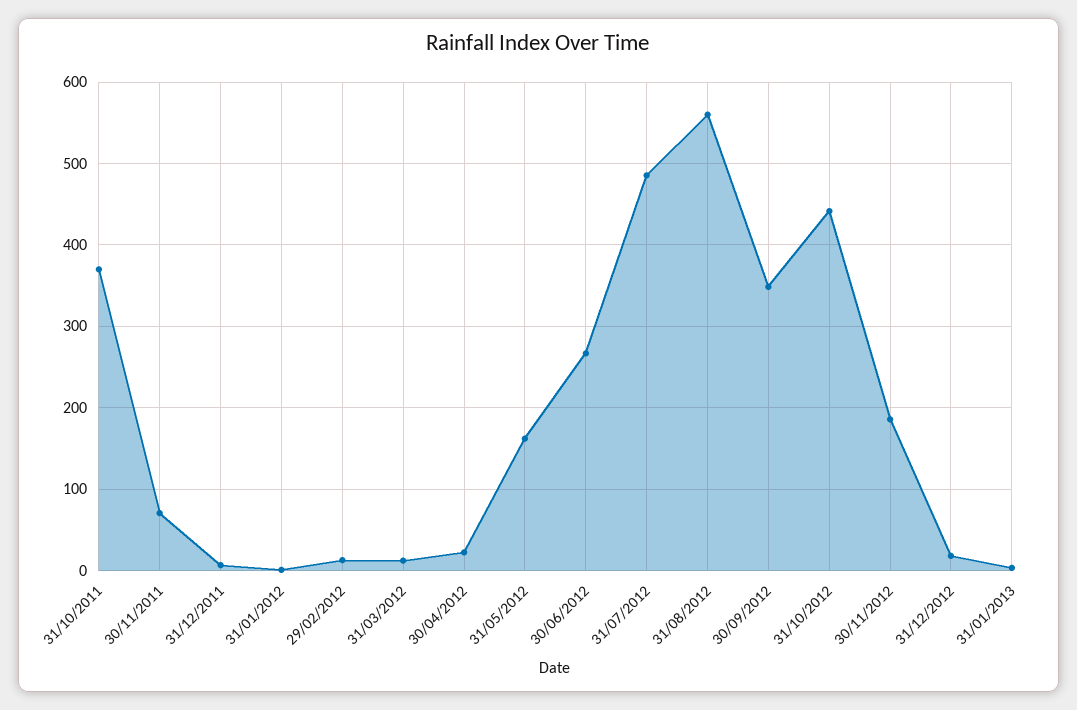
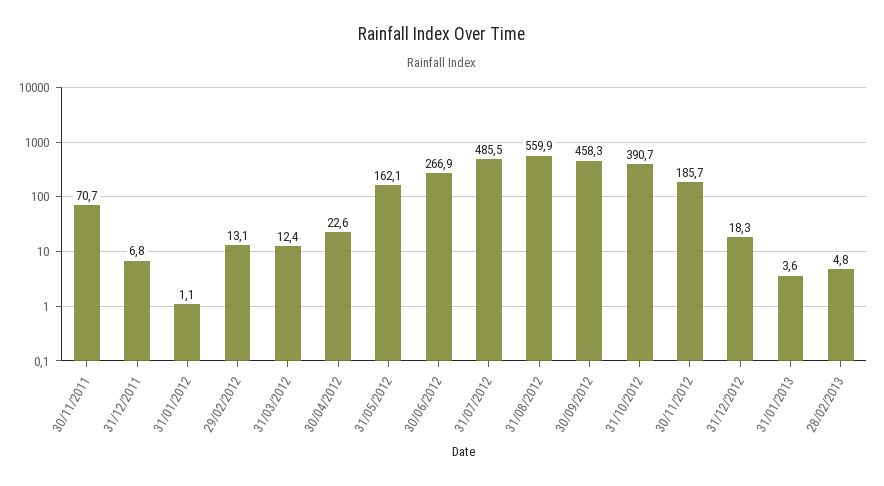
31/10/2011: 370 -> none
30/09/2012: 350 -> 458.3
31/10/2012: 440 -> 390.7
28/02/2013: none -> 4.8

